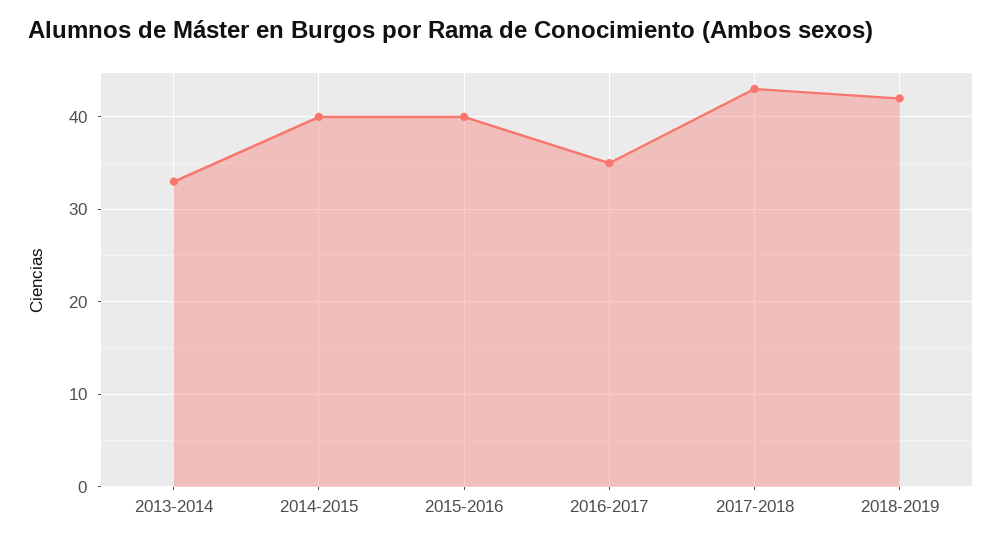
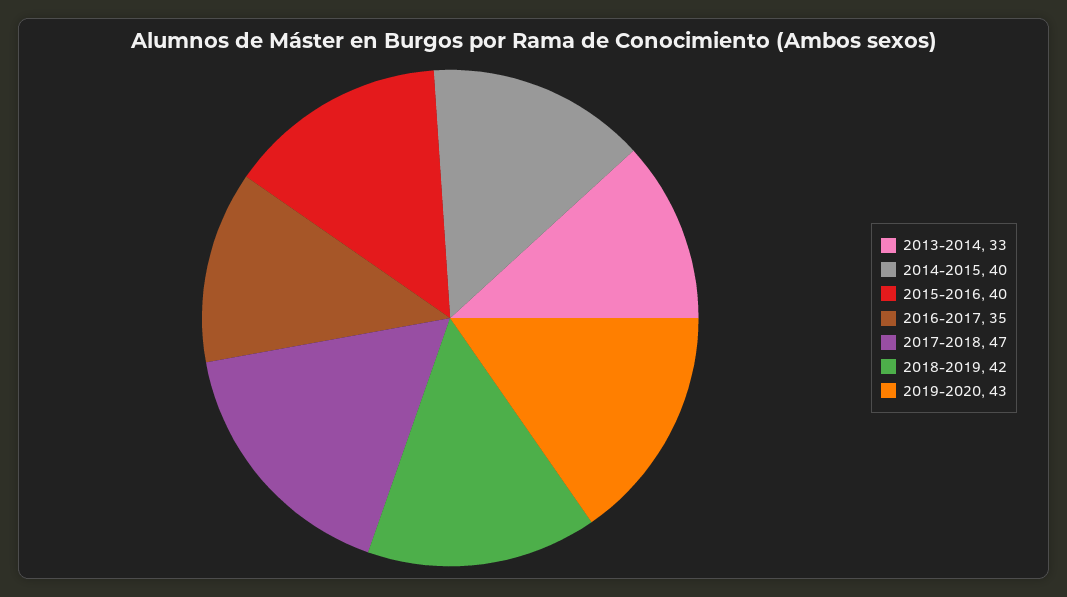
2017-2018: 43 -> 47
2019-2020: none -> 43

